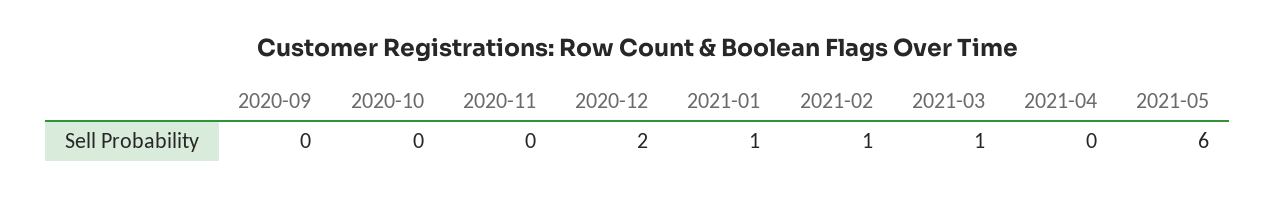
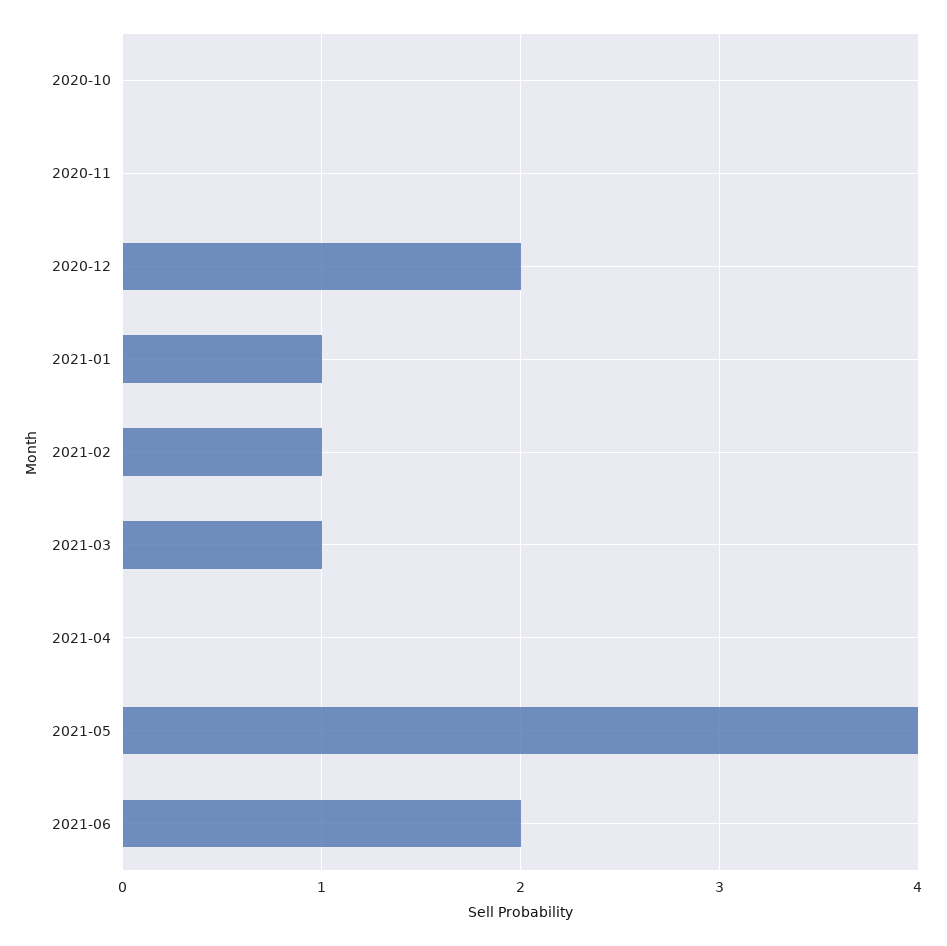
2020-09: 0 -> none
2021-05: 6 -> 4
2021-06: none -> 2

